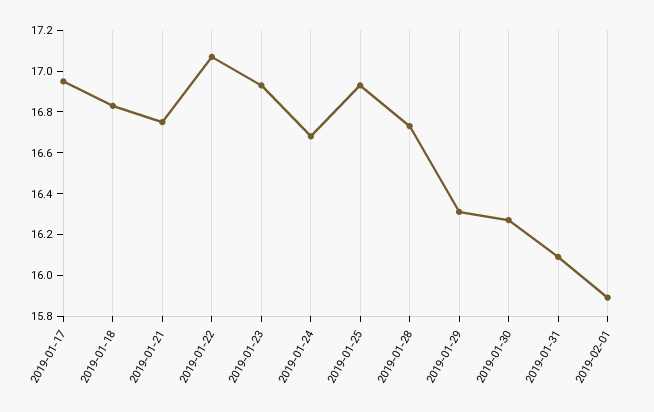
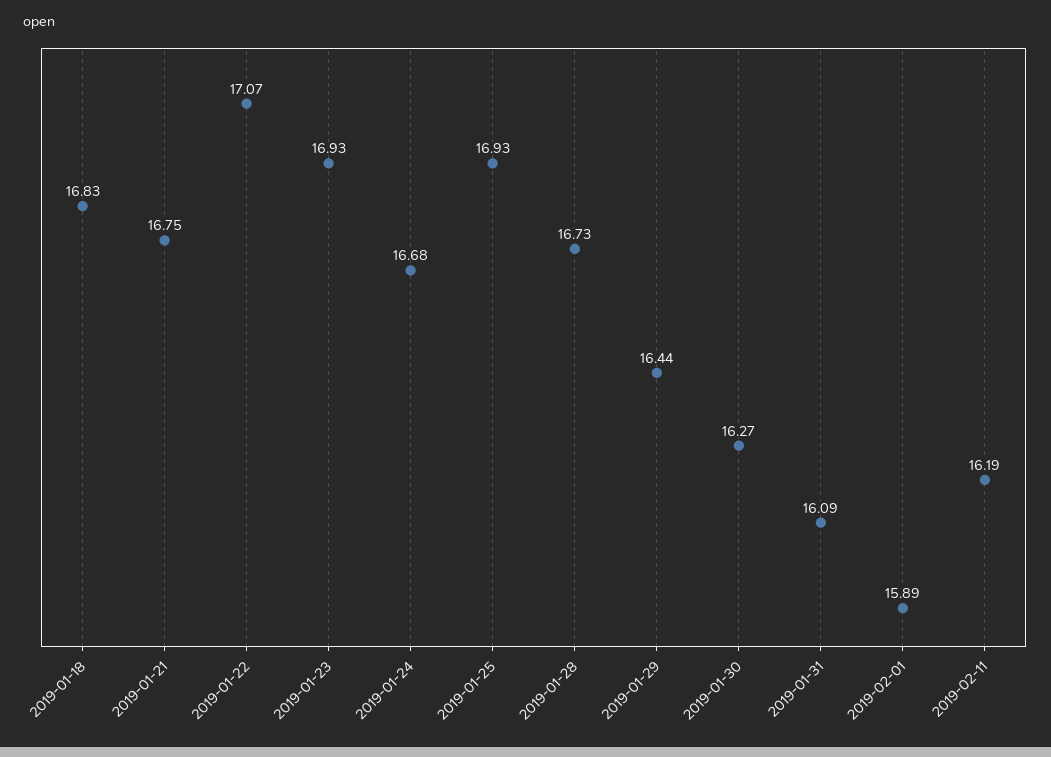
2019-01-17: 16.95 -> none
2019-01-29: 16.3 -> 16.44
2019-02-11: none -> 16.19

